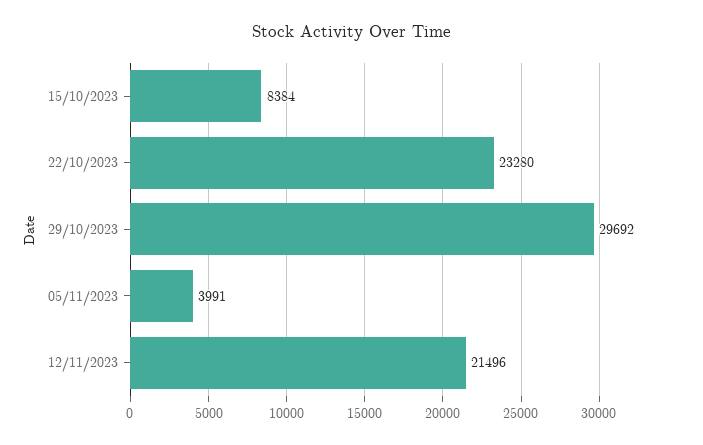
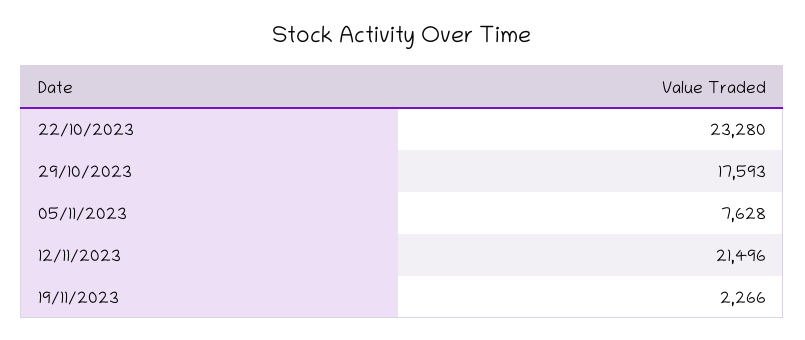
15/10/2023: 8384 -> none
29/10/2023: 29692 -> 17593
05/11/2023: 3991 -> 7628
19/11/2023: none -> 2266

